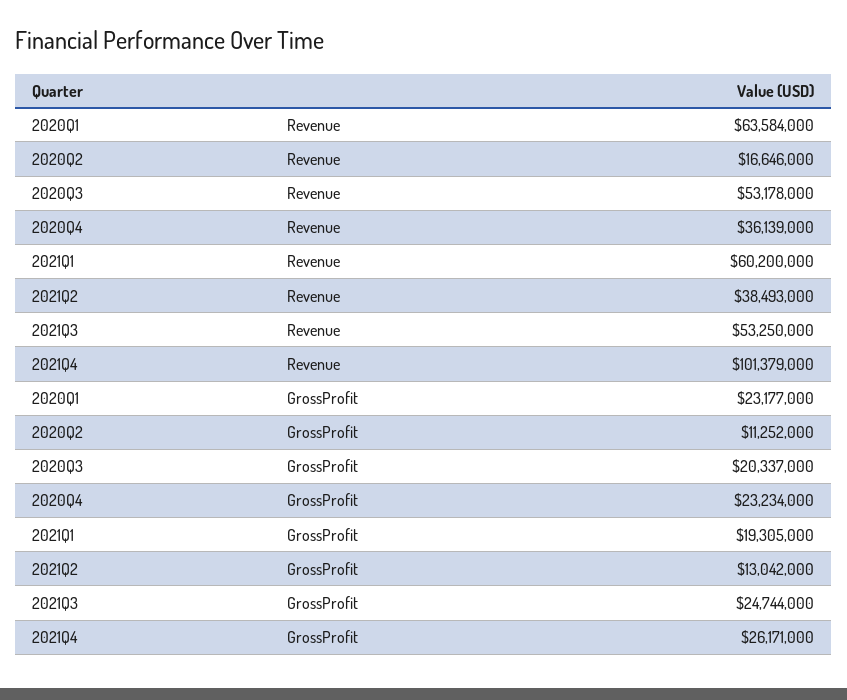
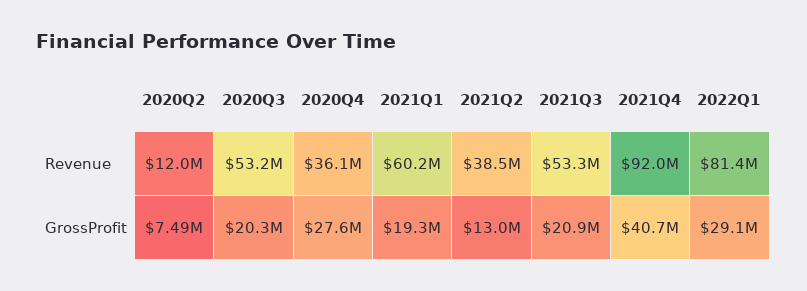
2020Q1, Revenue: 63584000 -> none
2020Q2, Revenue: 16646000 -> 12000000
2021Q4, Revenue: 101379000 -> 92000000
2020Q1, GrossProfit: 23177000 -> none
2020Q2, GrossProfit: 11252000 -> 7490000
2020Q4, GrossProfit: 23234000 -> 27600000
2021Q3, GrossProfit: 24744000 -> 20900000
2021Q4, GrossProfit: 26171000 -> 40700000
2022Q1, Revenue: none -> 81400000
2022Q1, GrossProfit: none -> 29100000

